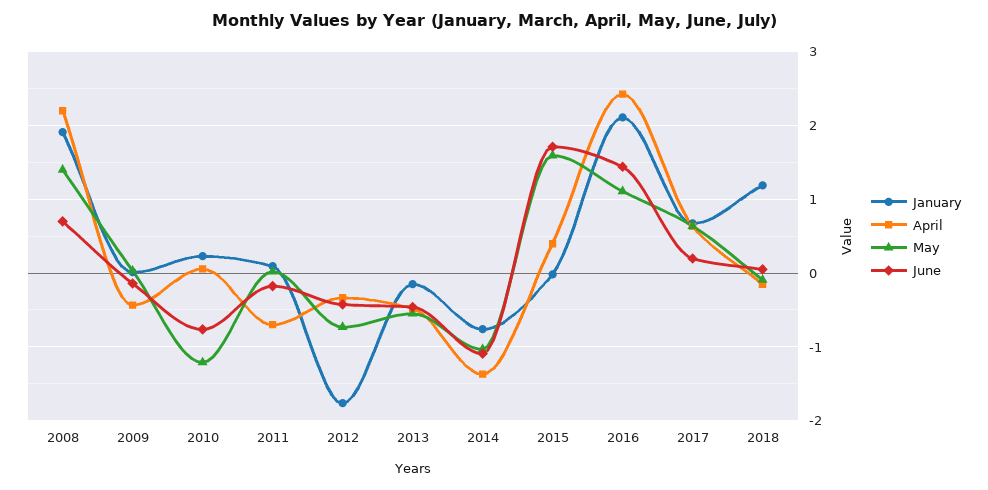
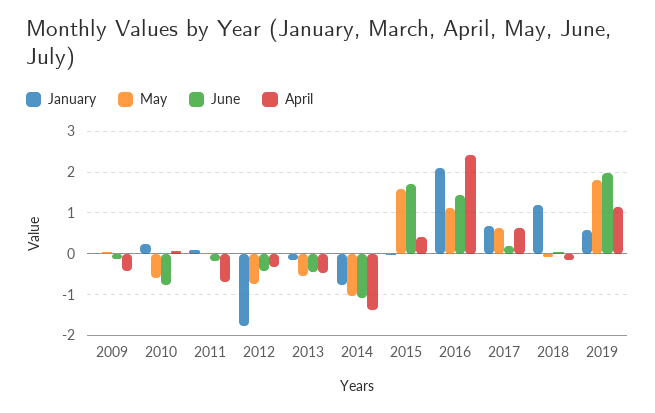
January, 2008: 1.9 -> none
April, 2008: 2.2 -> none
May, 2008: 1.4 -> none
June, 2008: 0.7 -> none
May, 2010: -1.2 -> -0.6
January, 2019: none -> 0.6
May, 2019: none -> 1.8
June, 2019: none -> 2
April, 2019: none -> 1.2

